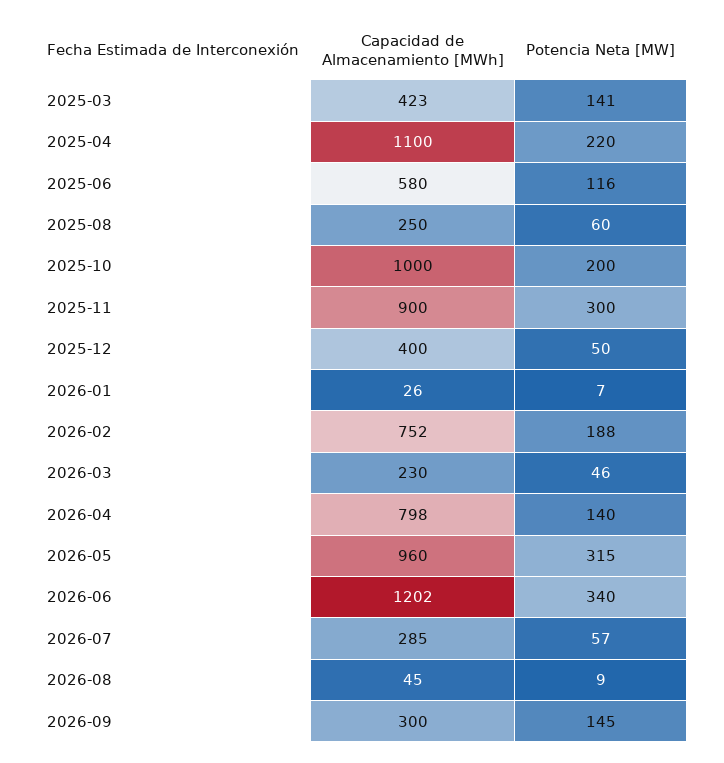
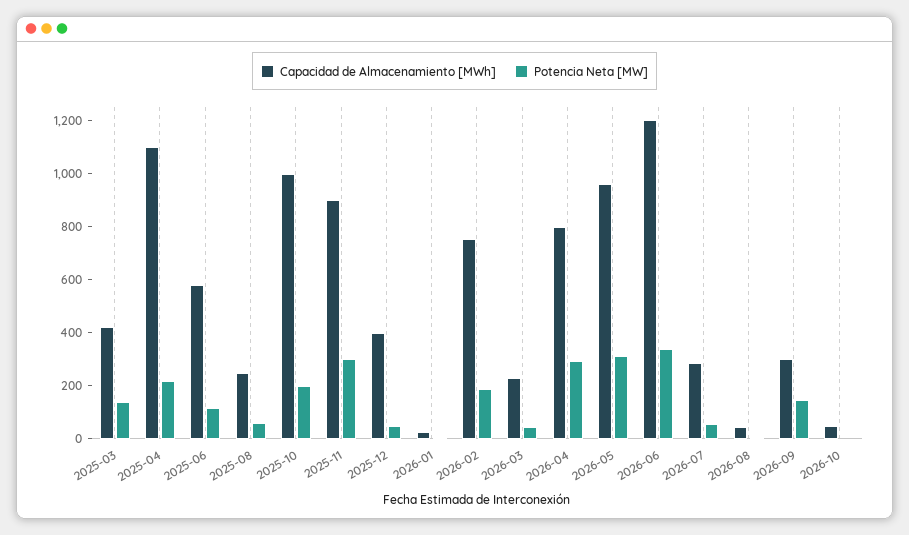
Potencia Neta [MW], 2026-04: 140 -> 300
Capacidad de Almacenamiento [MWh], 2026-10: none -> 50
Potencia Neta [MW], 2026-10: none -> 0

